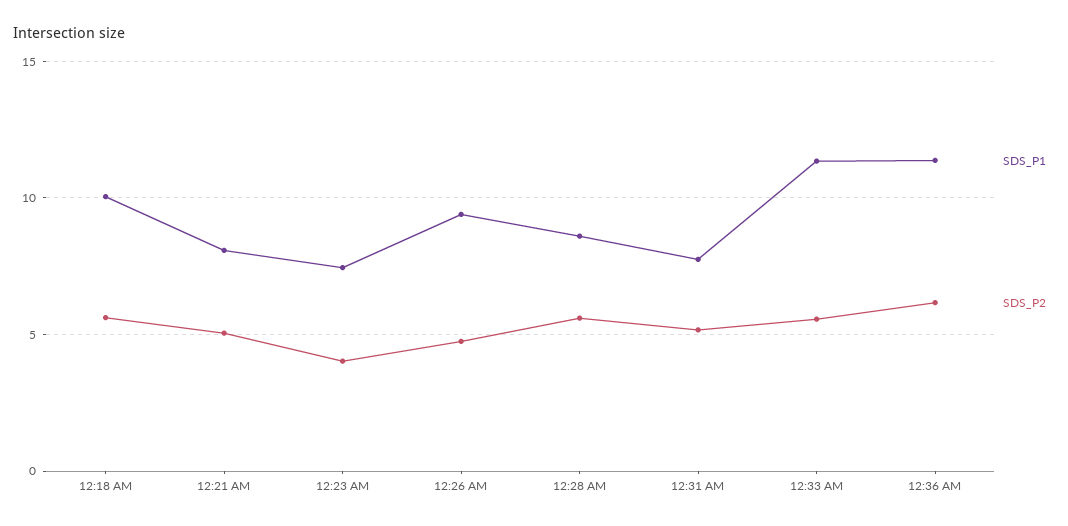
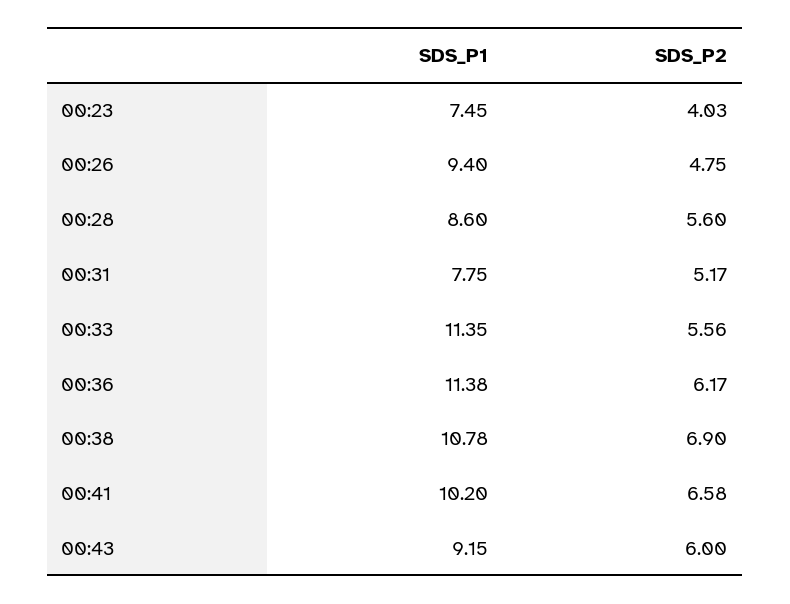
SDS_P1, 12:18 AM: 10 -> none
SDS_P2, 12:18 AM: 5.5 -> none
SDS_P1, 12:21 AM: 8 -> none
SDS_P2, 12:21 AM: 5 -> none
SDS_P1, 00:38: none -> 10.78
SDS_P2, 00:38: none -> 6.9
SDS_P1, 00:41: none -> 10.2
SDS_P2, 00:41: none -> 6.58
SDS_P1, 00:43: none -> 9.15
SDS_P2, 00:43: none -> 6

